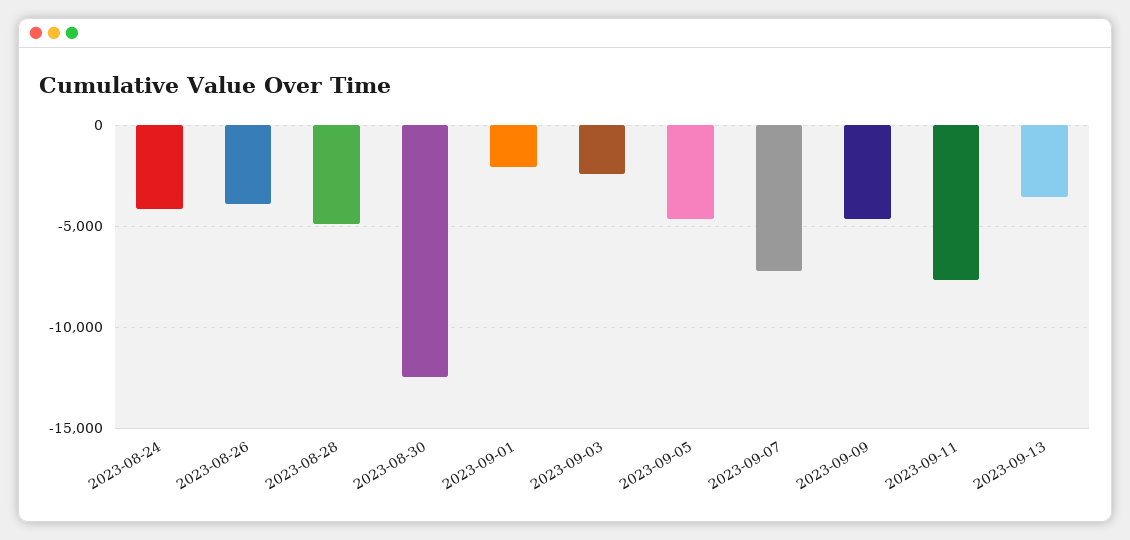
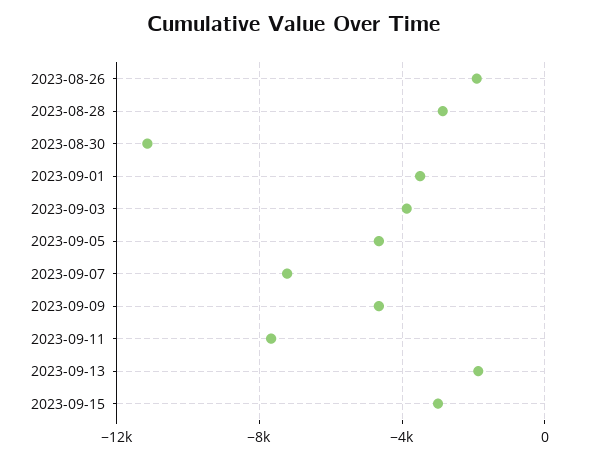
2023-08-24: -4000 -> none
2023-08-26: -4000 -> -2000
2023-08-28: -5000 -> -3000
2023-08-30: -12500 -> -11000
2023-09-01: -2000 -> -3500
2023-09-03: -2500 -> -4000
2023-09-13: -3500 -> -2000
2023-09-15: none -> -3000

